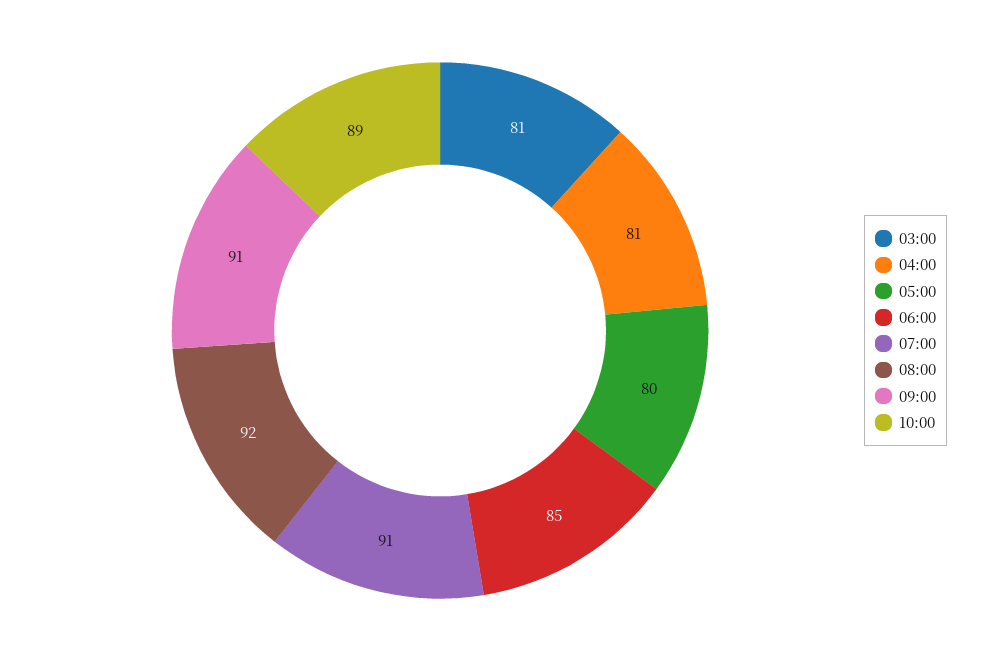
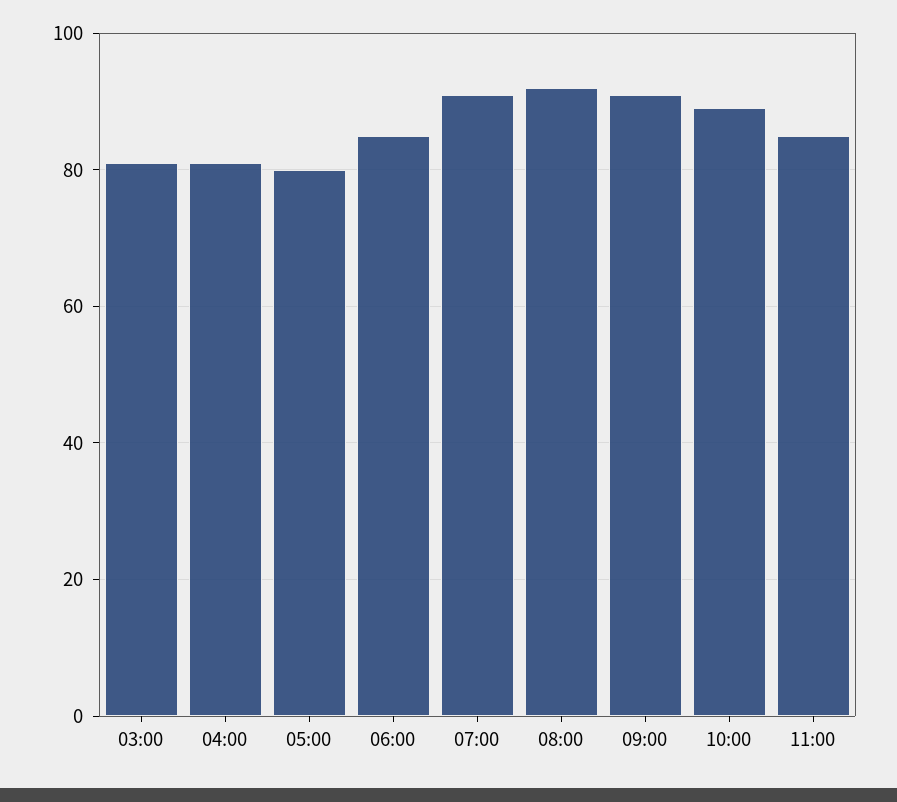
11:00: none -> 85

